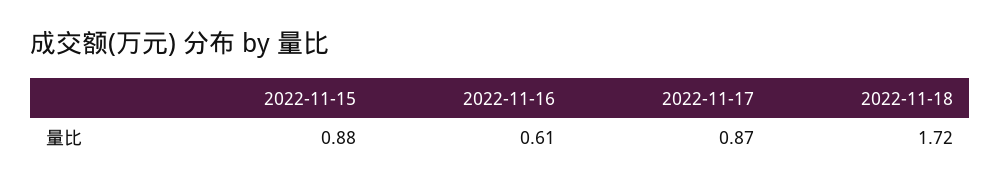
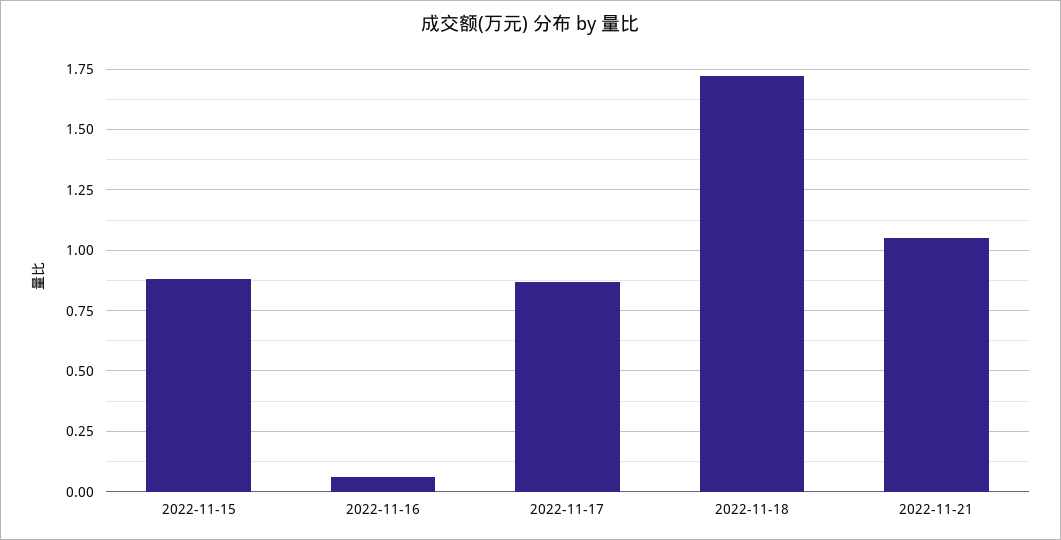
2022-11-16: 0.61 -> 0.05
2022-11-21: none -> 1.05

